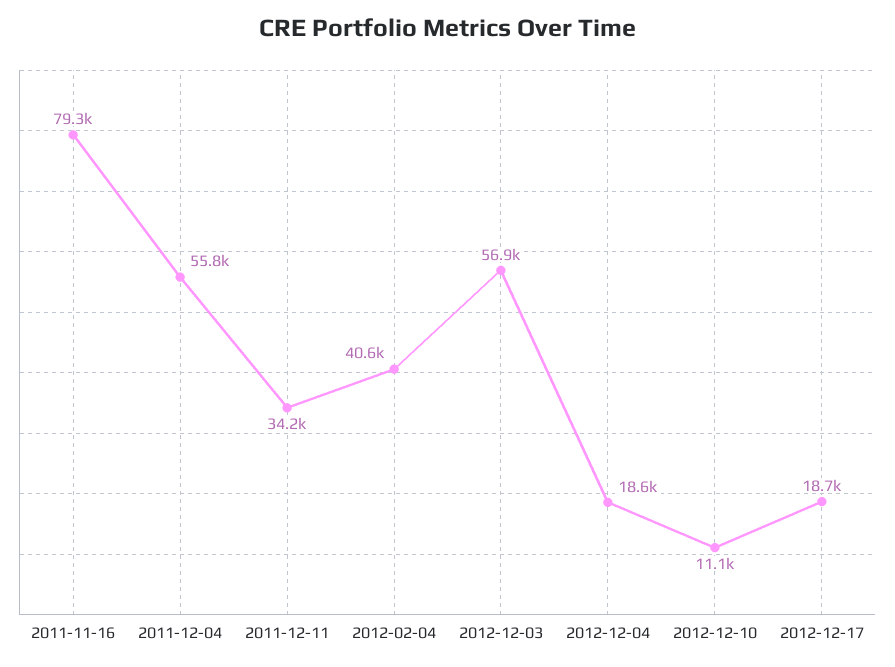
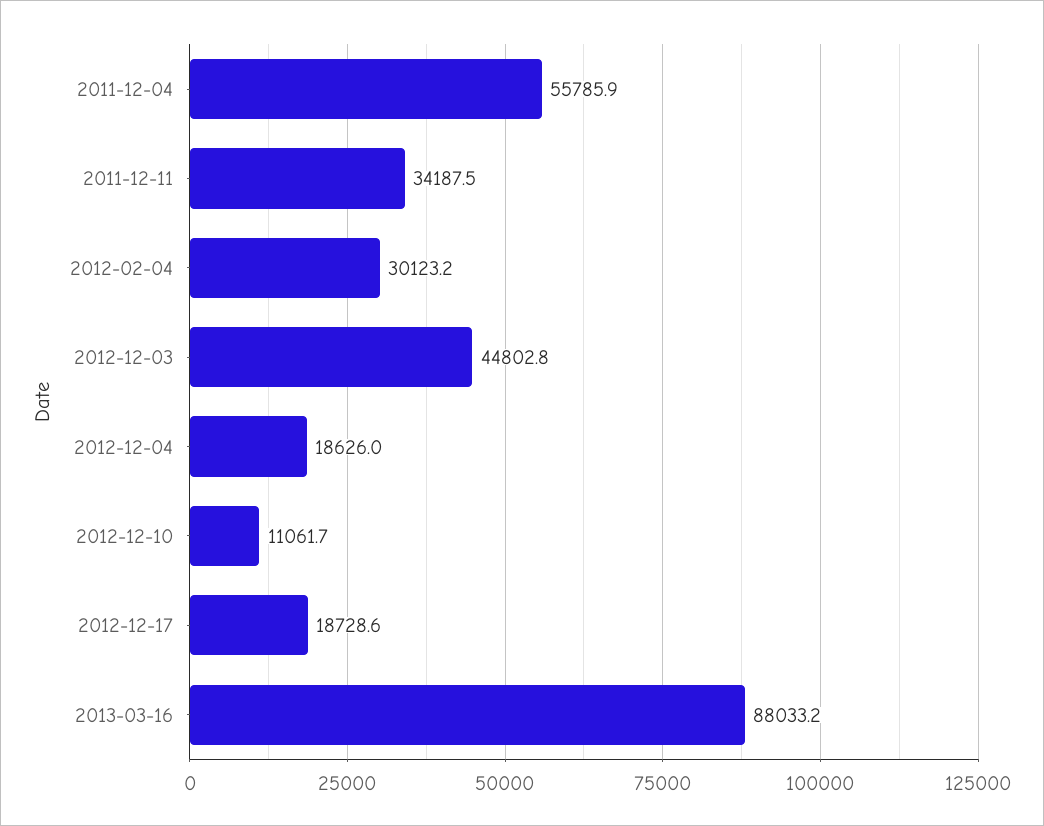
2011-11-16: 79300 -> none
2012-02-04: 40600 -> 30123.2
2012-12-03: 56900 -> 44802.8
2013-03-16: none -> 88033.2

